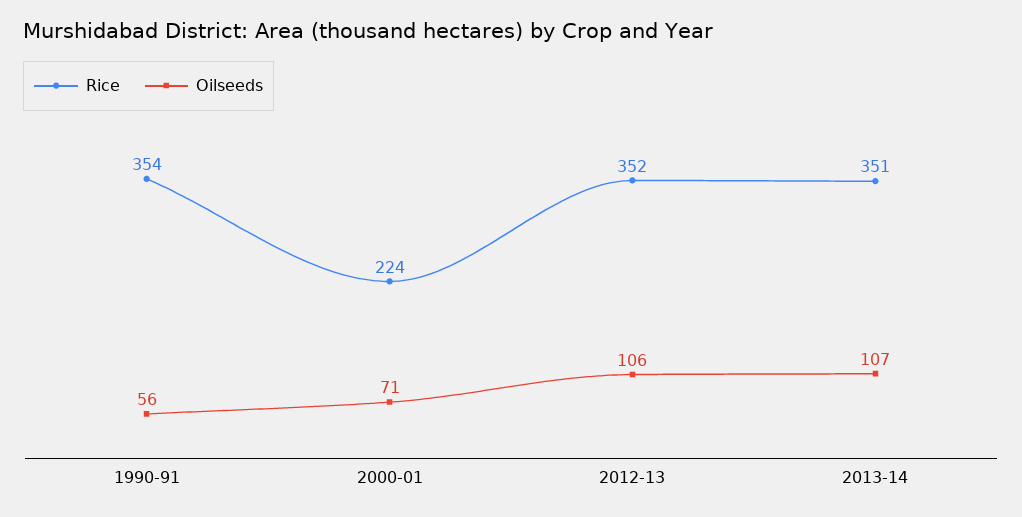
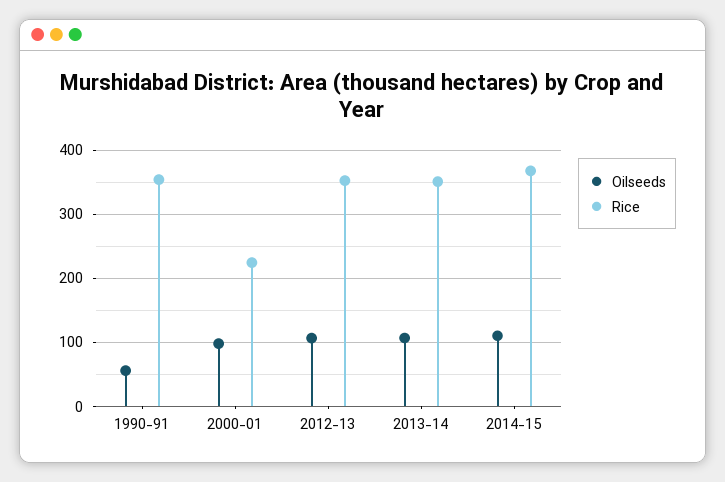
Oilseeds, 2000-01: 71 -> 100
Oilseeds, 2014-15: none -> 110
Rice, 2014-15: none -> 370

